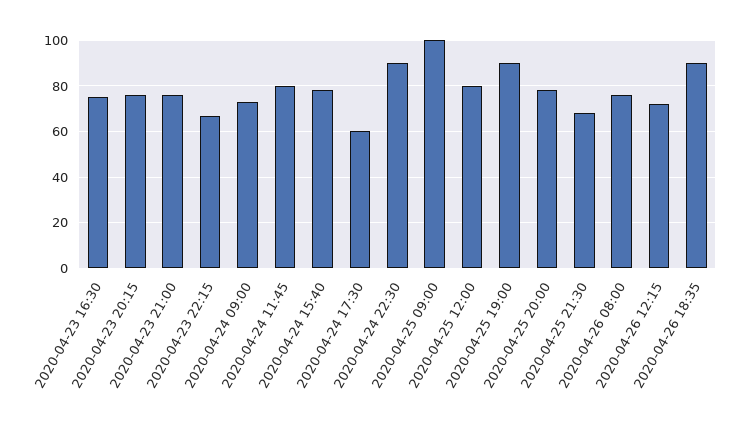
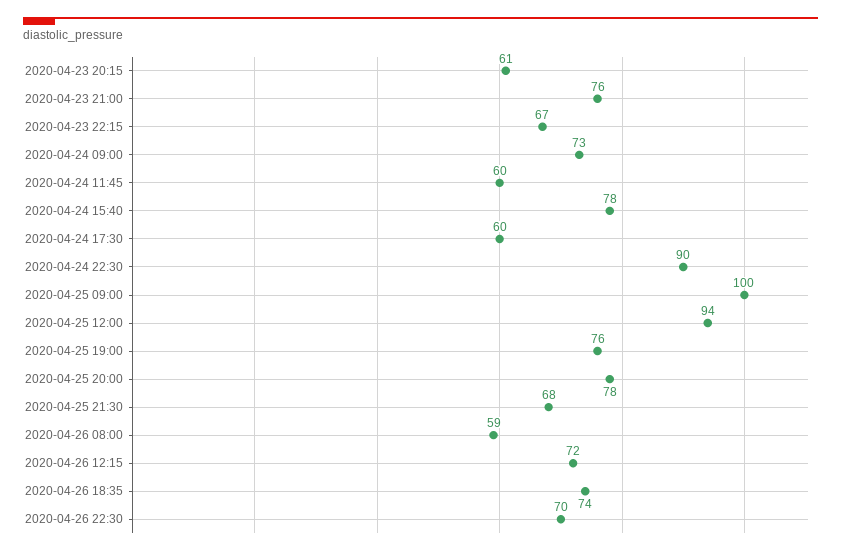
2020-04-23 16:30: 75 -> none
2020-04-23 20:15: 75 -> 61
2020-04-24 11:45: 80 -> 60
2020-04-25 12:00: 80 -> 94
2020-04-25 19:00: 90 -> 76
2020-04-26 08:00: 75 -> 59
2020-04-26 18:35: 90 -> 74
2020-04-26 22:30: none -> 70

